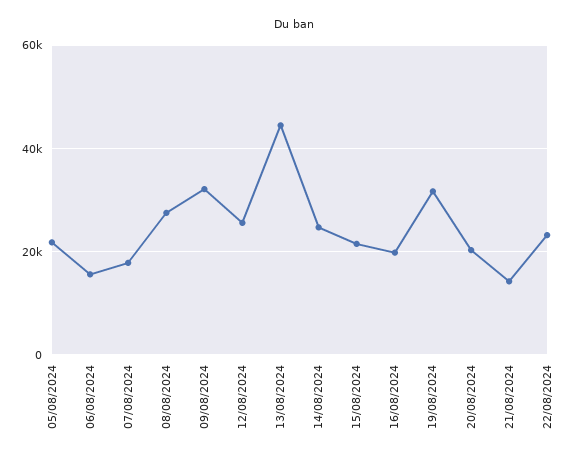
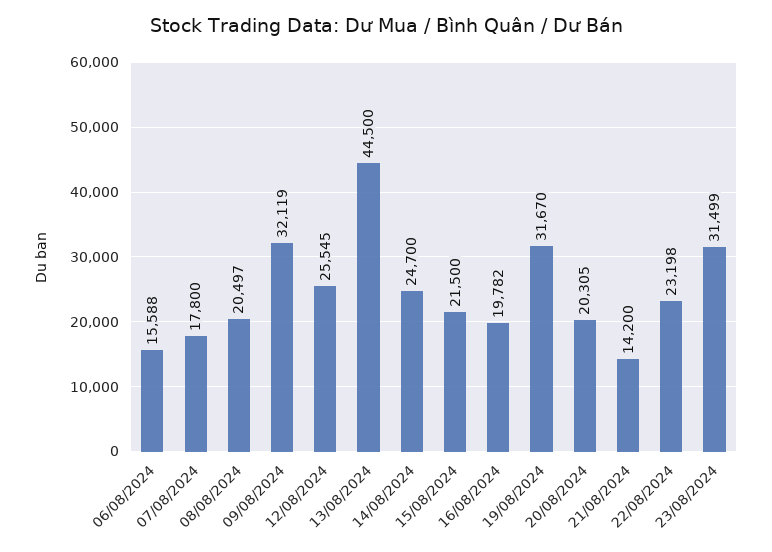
05/08/2024: 22000 -> none
08/08/2024: 28000 -> 20497
23/08/2024: none -> 31499

